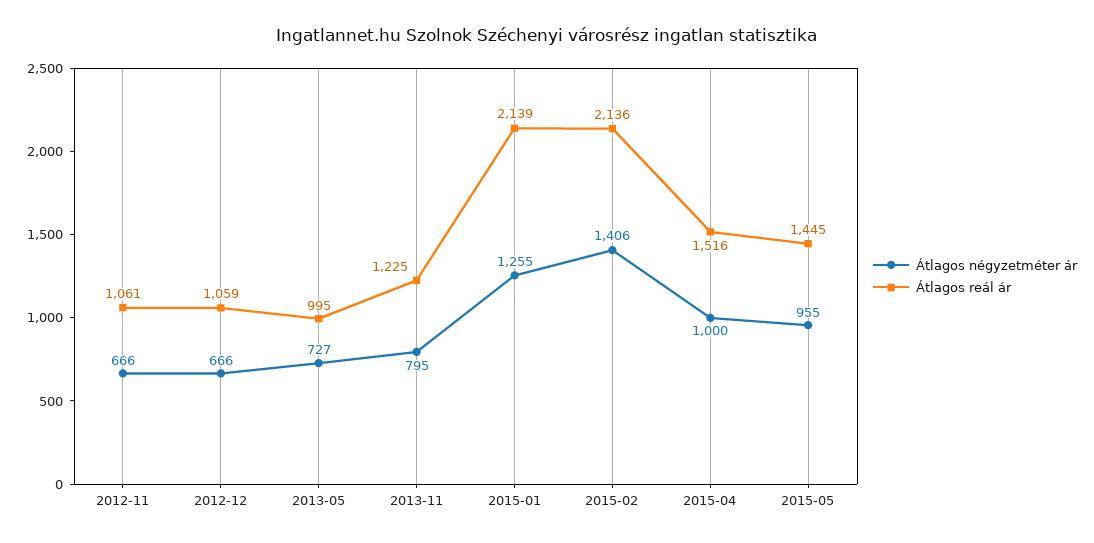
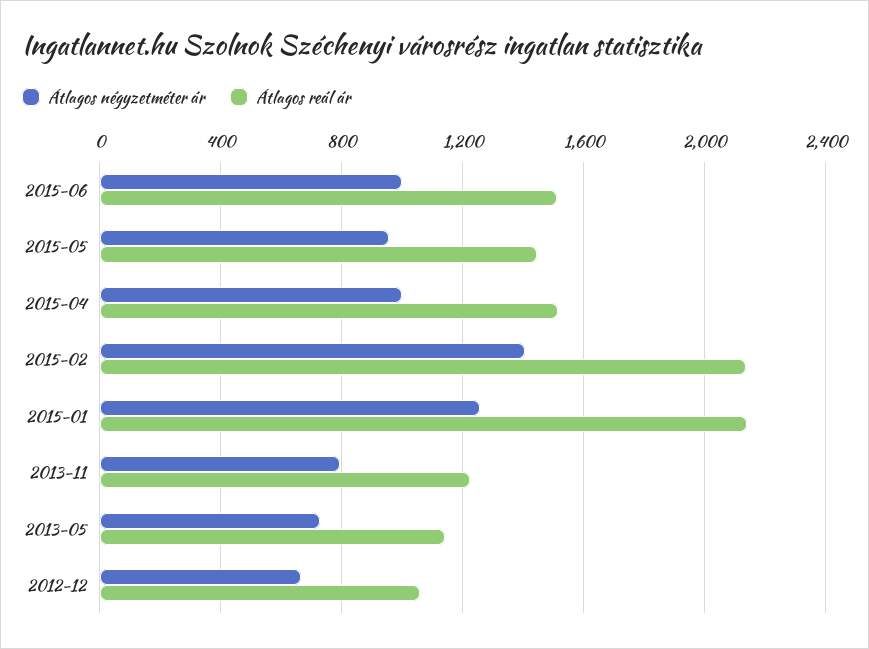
Átlagos négyzetméter ár, 2012-11: 666 -> none
Átlagos reál ár, 2012-11: 1061 -> none
Átlagos reál ár, 2013-05: 995 -> 1150
Átlagos négyzetméter ár, 2015-06: none -> 1000
Átlagos reál ár, 2015-06: none -> 1500

